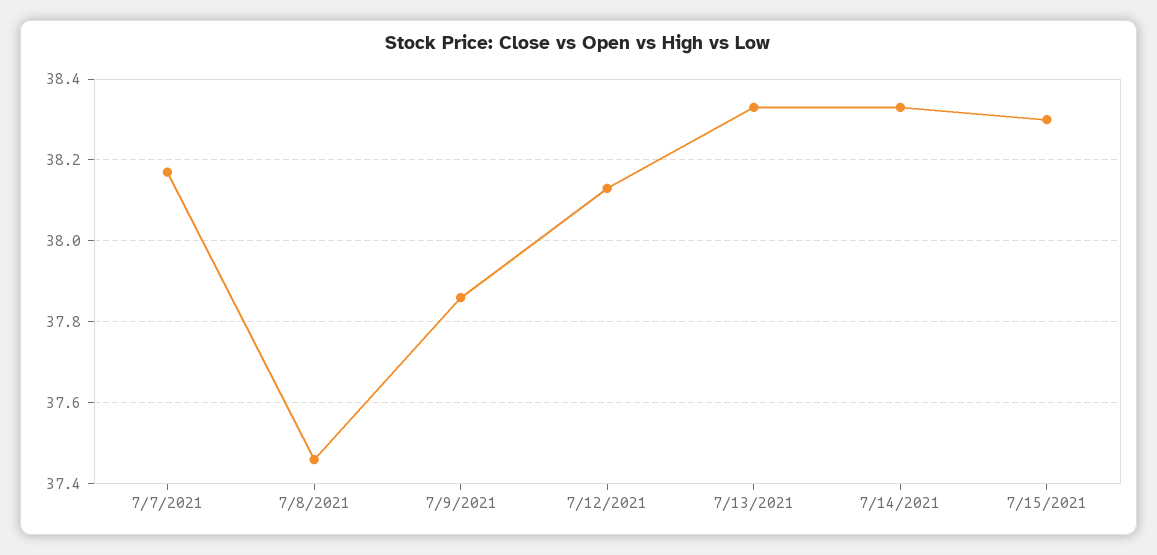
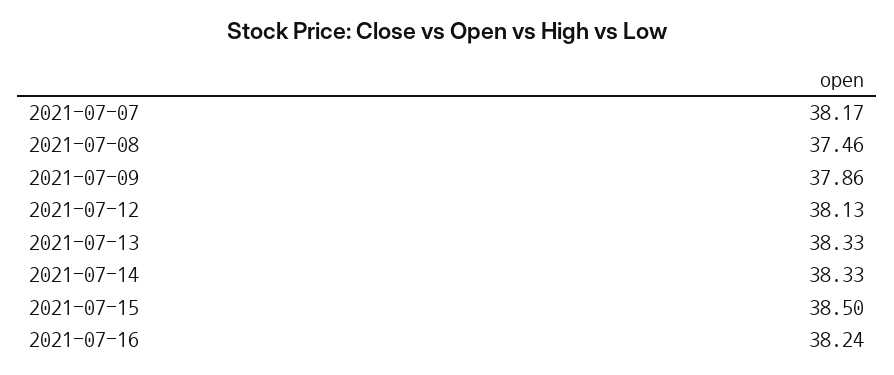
7/15/2021: 38.3 -> 38.5
2021-07-16: none -> 38.24

